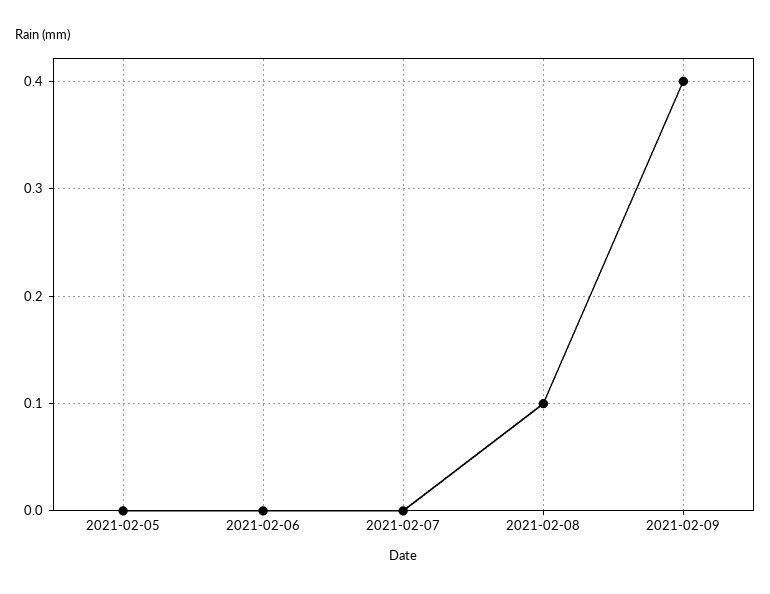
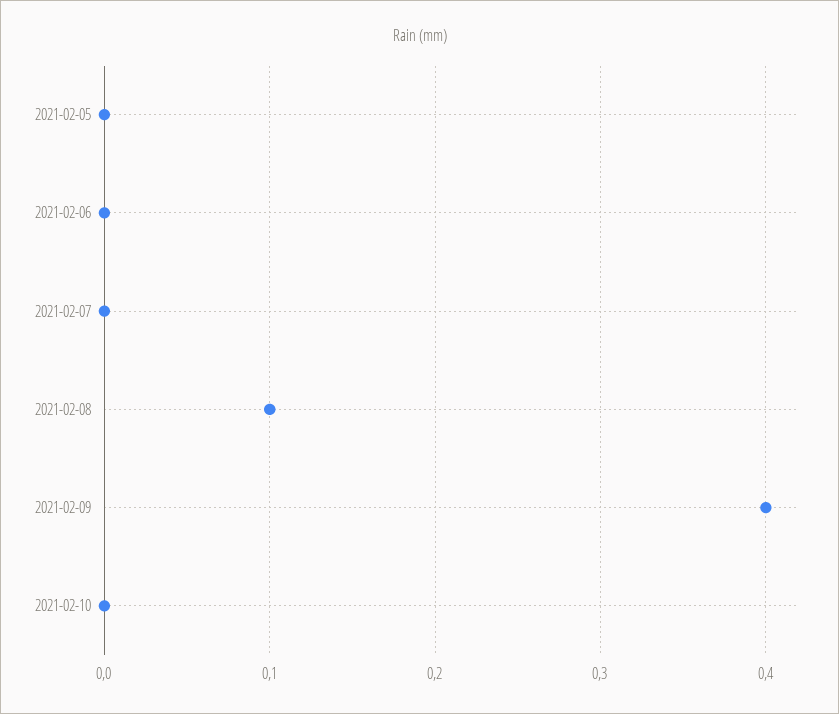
2021-02-10: none -> 0

